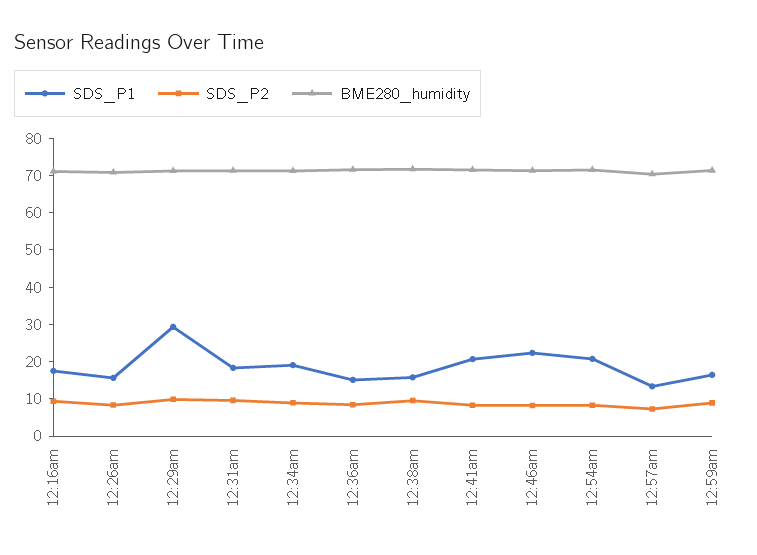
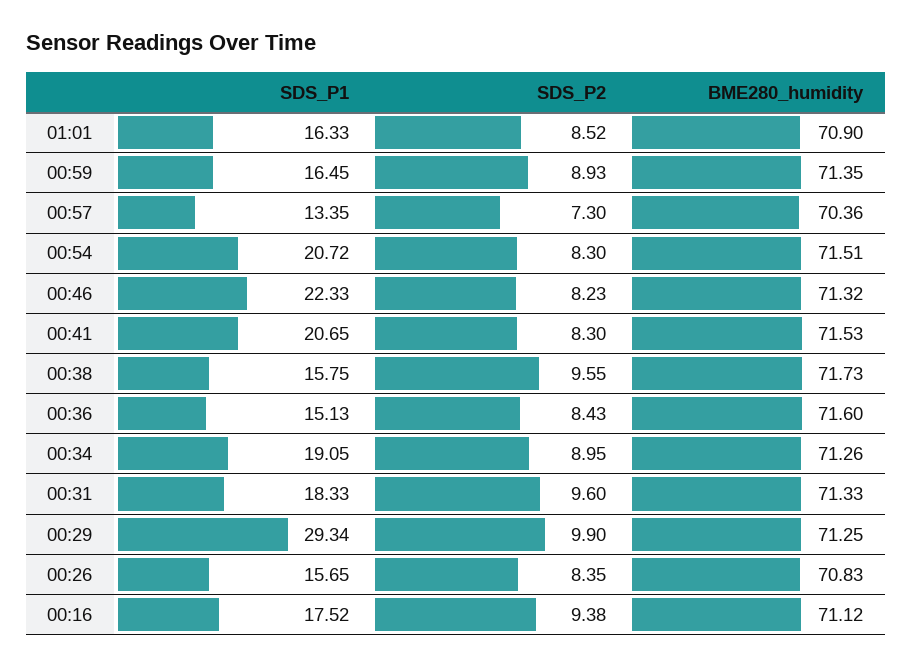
SDS_P1, 01:01: none -> 16.33
SDS_P2, 01:01: none -> 8.52
BME280_humidity, 01:01: none -> 70.9

